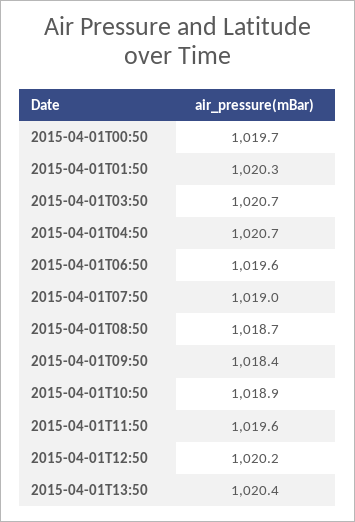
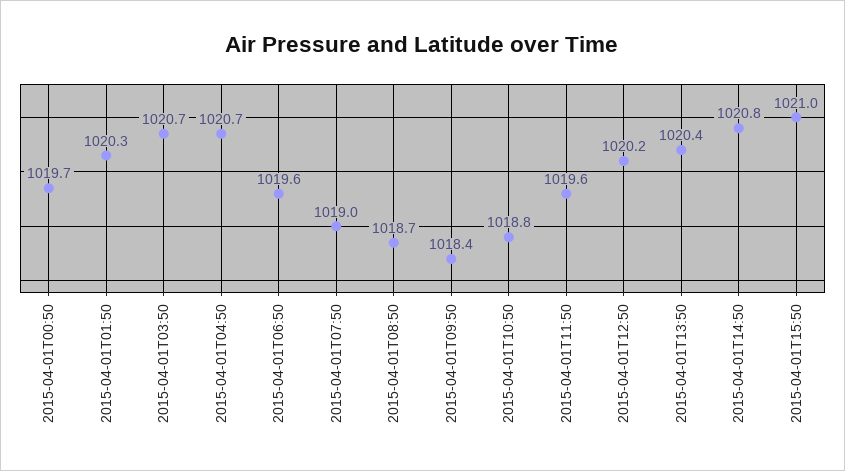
2015-04-01T10:50: 1018.9 -> 1018.8
2015-04-01T14:50: none -> 1020.8
2015-04-01T15:50: none -> 1021

